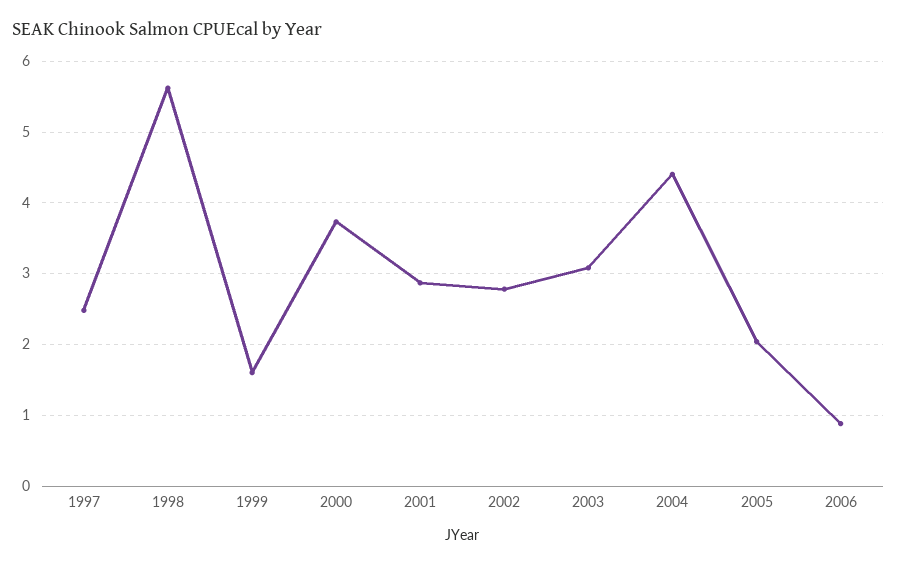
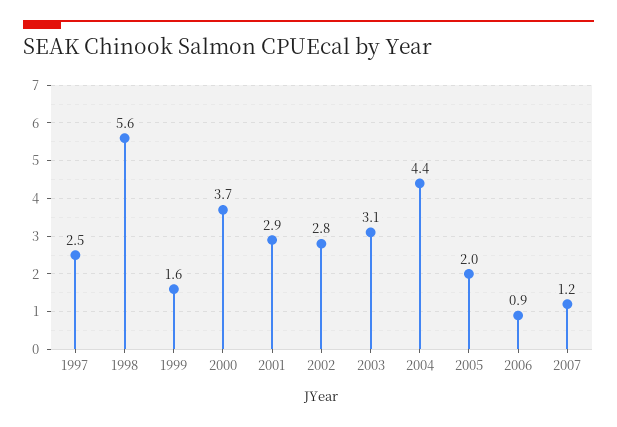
2007: none -> 1.2

